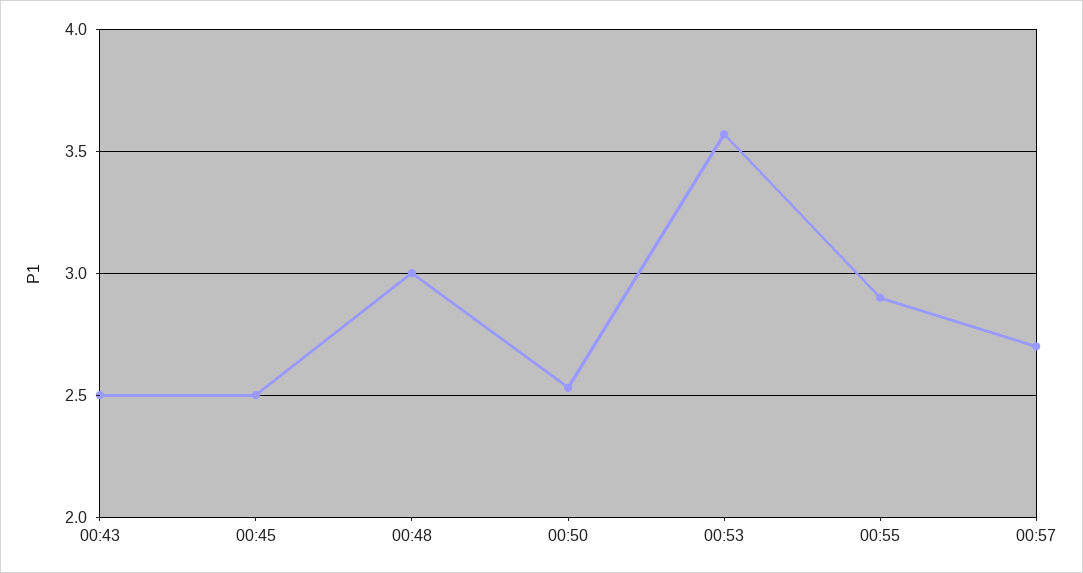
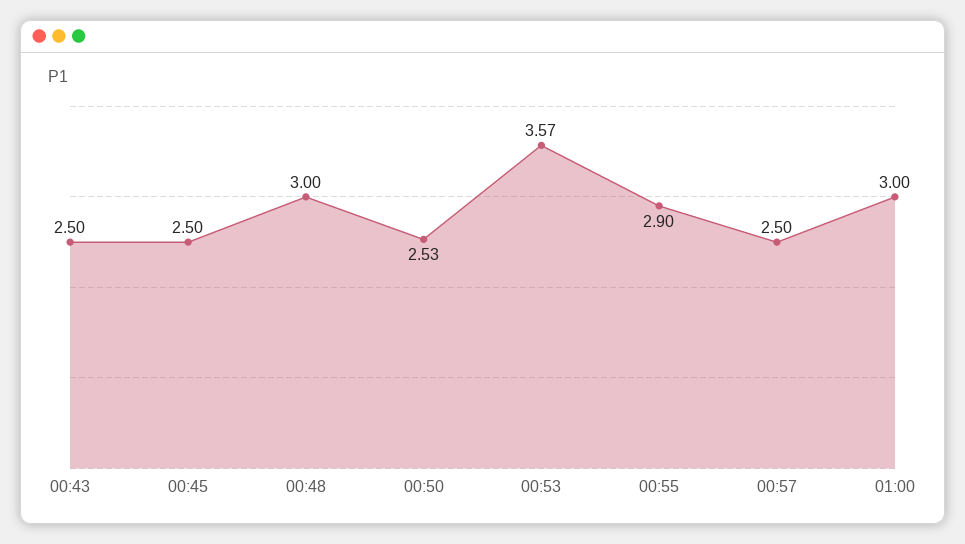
00:57: 2.7 -> 2.5
01:00: none -> 3

